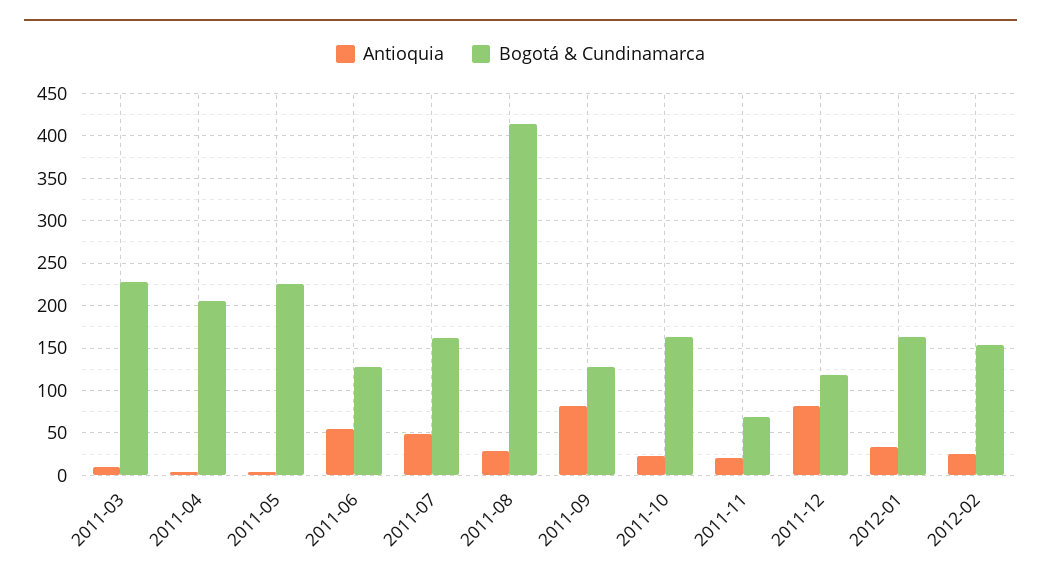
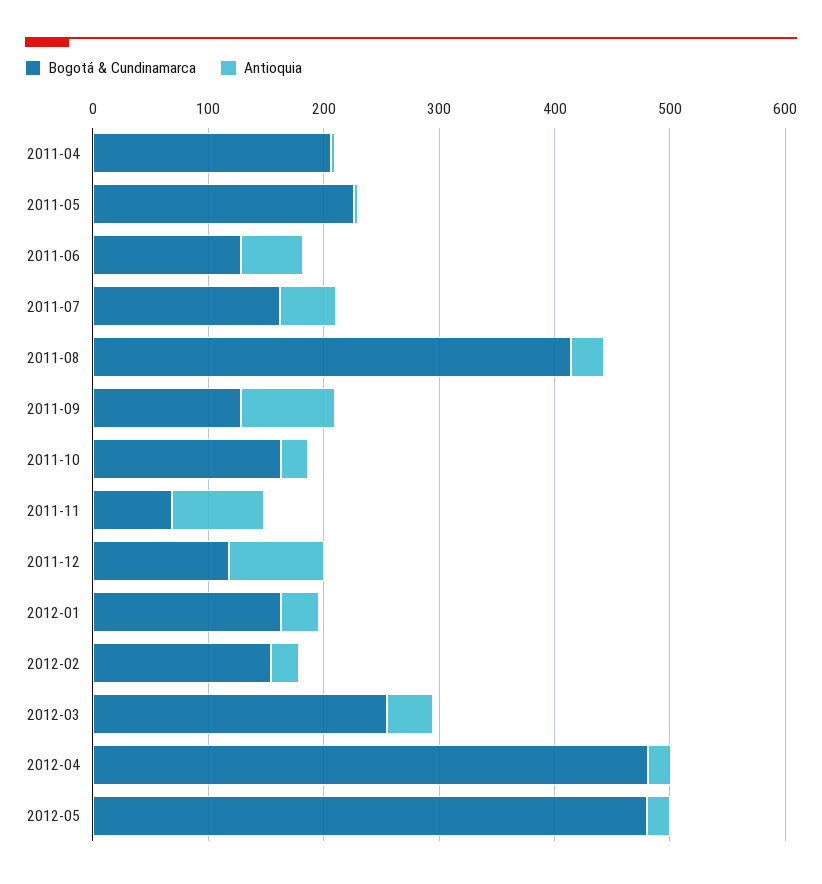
Antioquia, 2011-03: 10 -> none
Bogotá & Cundinamarca, 2011-03: 230 -> none
Antioquia, 2011-11: 20 -> 80
Bogotá & Cundinamarca, 2012-03: none -> 260
Antioquia, 2012-03: none -> 40
Bogotá & Cundinamarca, 2012-04: none -> 480
Antioquia, 2012-04: none -> 20
Bogotá & Cundinamarca, 2012-05: none -> 480
Antioquia, 2012-05: none -> 20

